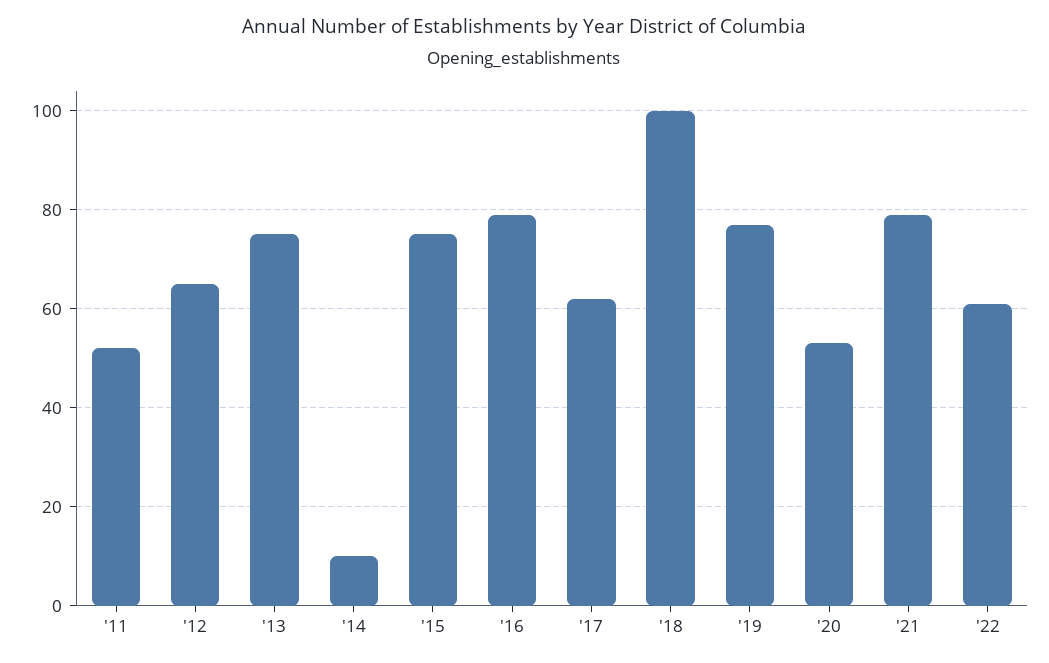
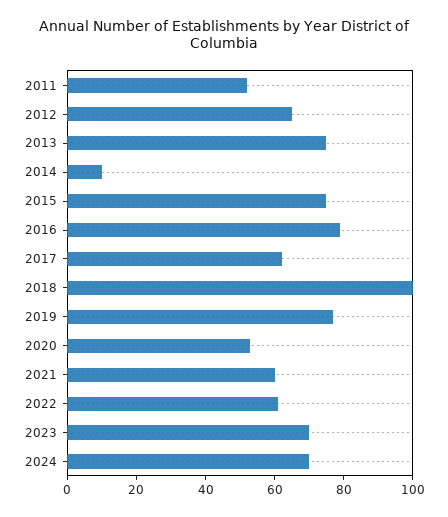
'21: 80 -> 60
2023: none -> 70
2024: none -> 70

